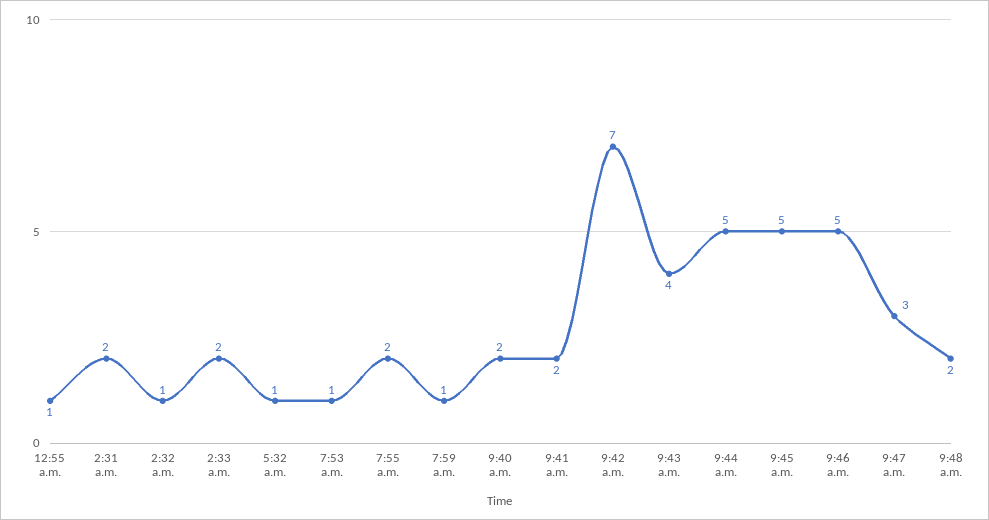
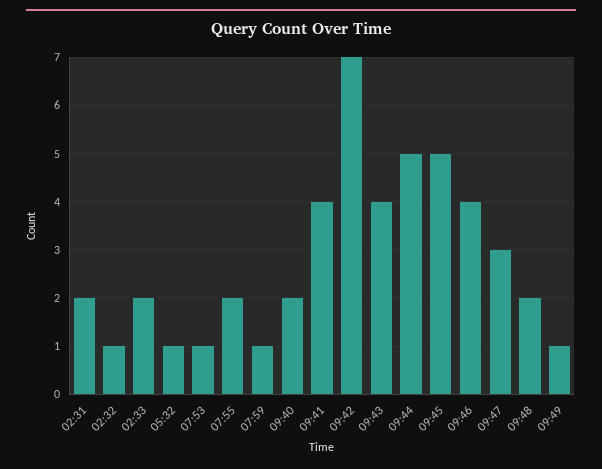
12:55 a.m.: 1 -> none
9:41 a.m.: 2 -> 4
9:46 a.m.: 5 -> 4
09:49: none -> 1

